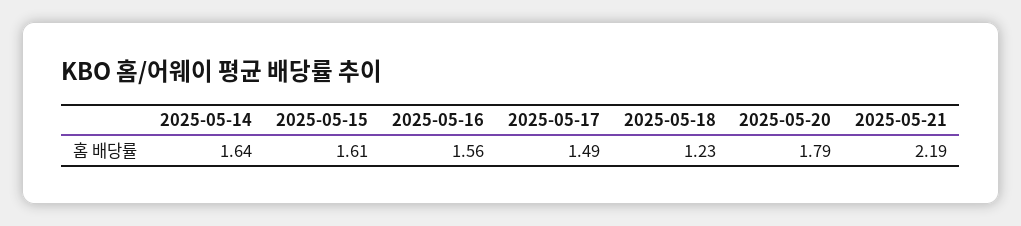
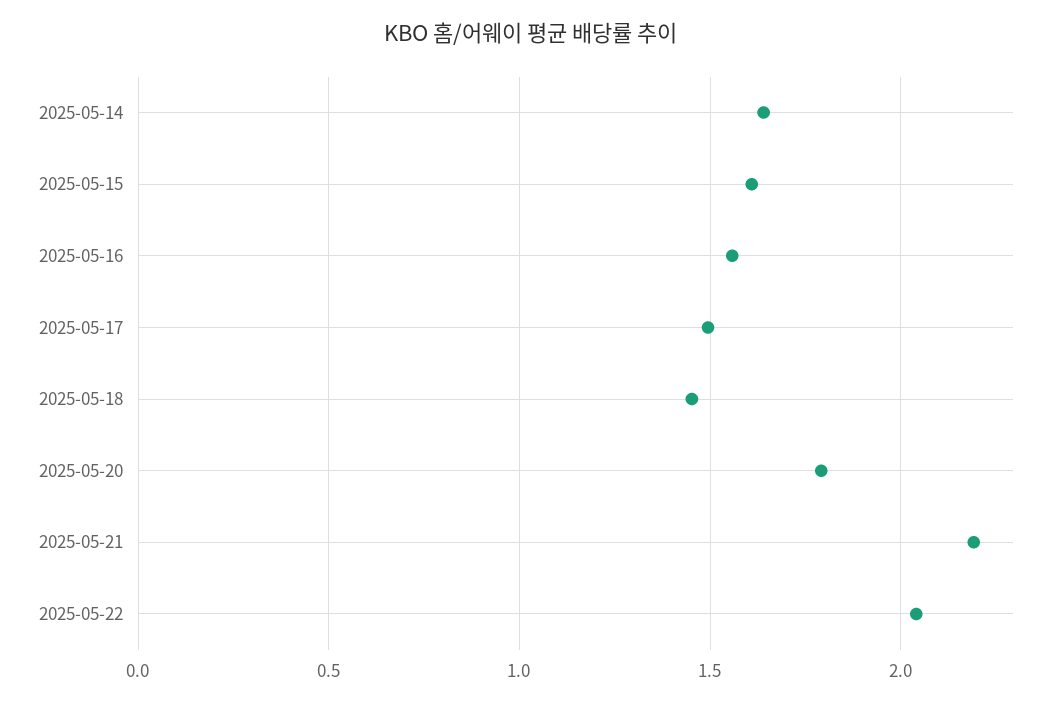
2025-05-18: 1.23 -> 1.45
2025-05-22: none -> 2.05

